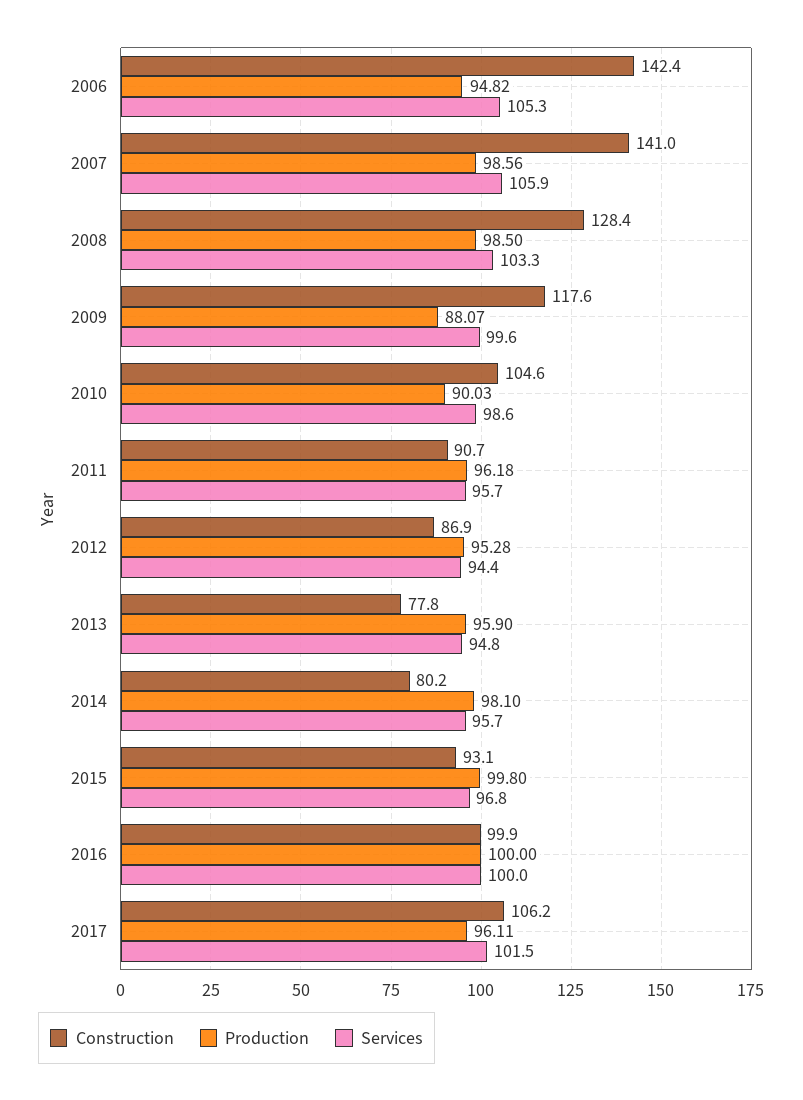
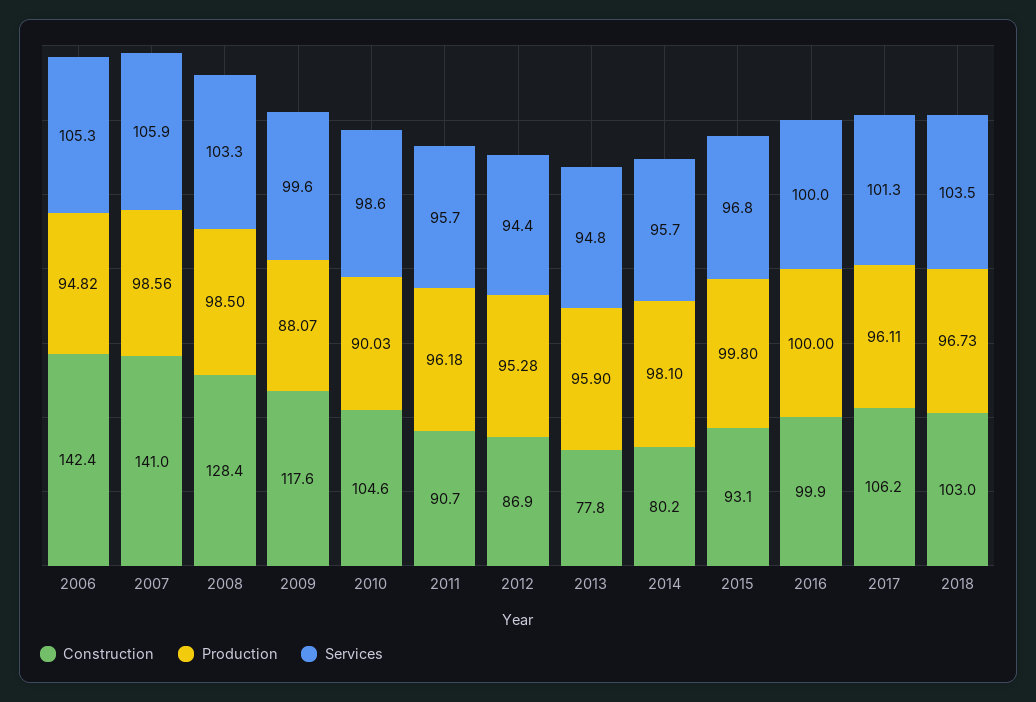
Services, 2017: 101.5 -> 101.3
Construction, 2018: none -> 103
Production, 2018: none -> 96.73
Services, 2018: none -> 103.5

